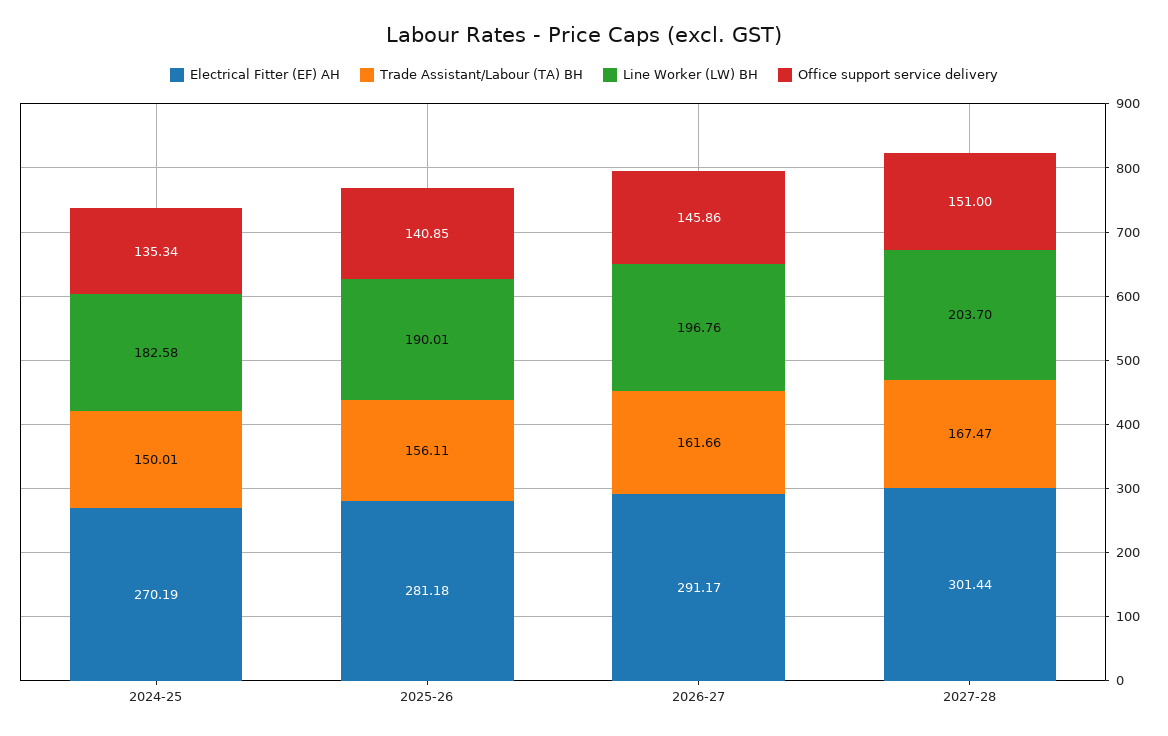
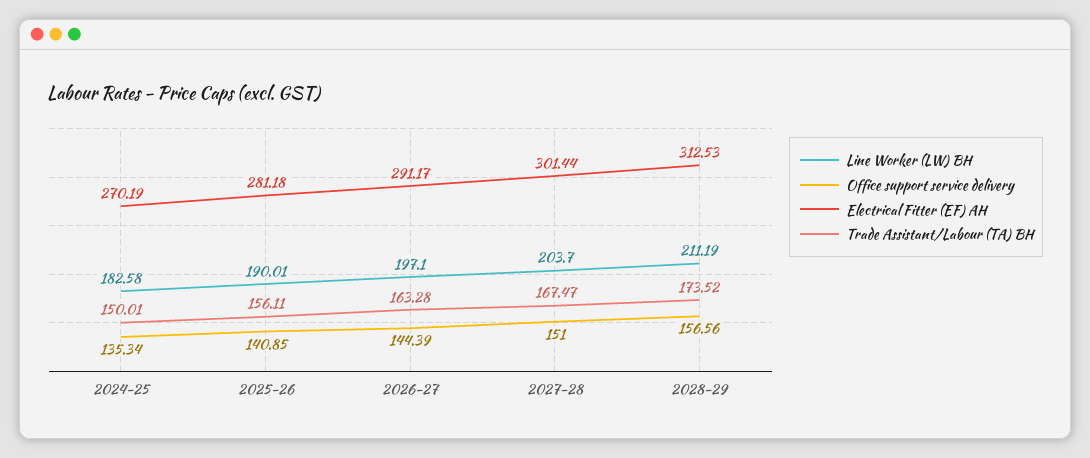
Trade Assistant/Labour (TA) BH, 2026-27: 161.66 -> 163.28
Line Worker (LW) BH, 2026-27: 196.76 -> 197.1
Office support service delivery, 2026-27: 145.86 -> 144.39
Line Worker (LW) BH, 2028-29: none -> 211.19
Office support service delivery, 2028-29: none -> 156.56
Electrical Fitter (EF) AH, 2028-29: none -> 312.53
Trade Assistant/Labour (TA) BH, 2028-29: none -> 173.52

